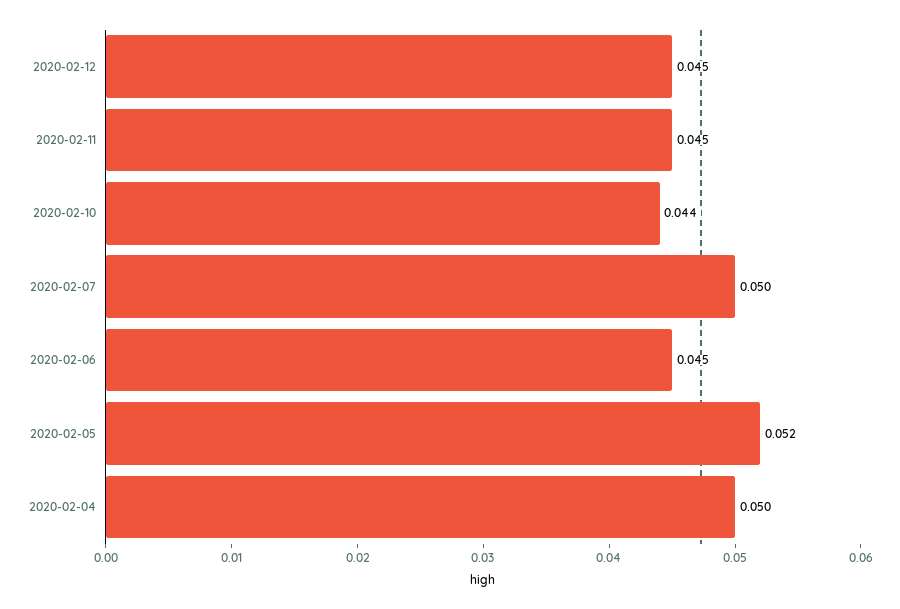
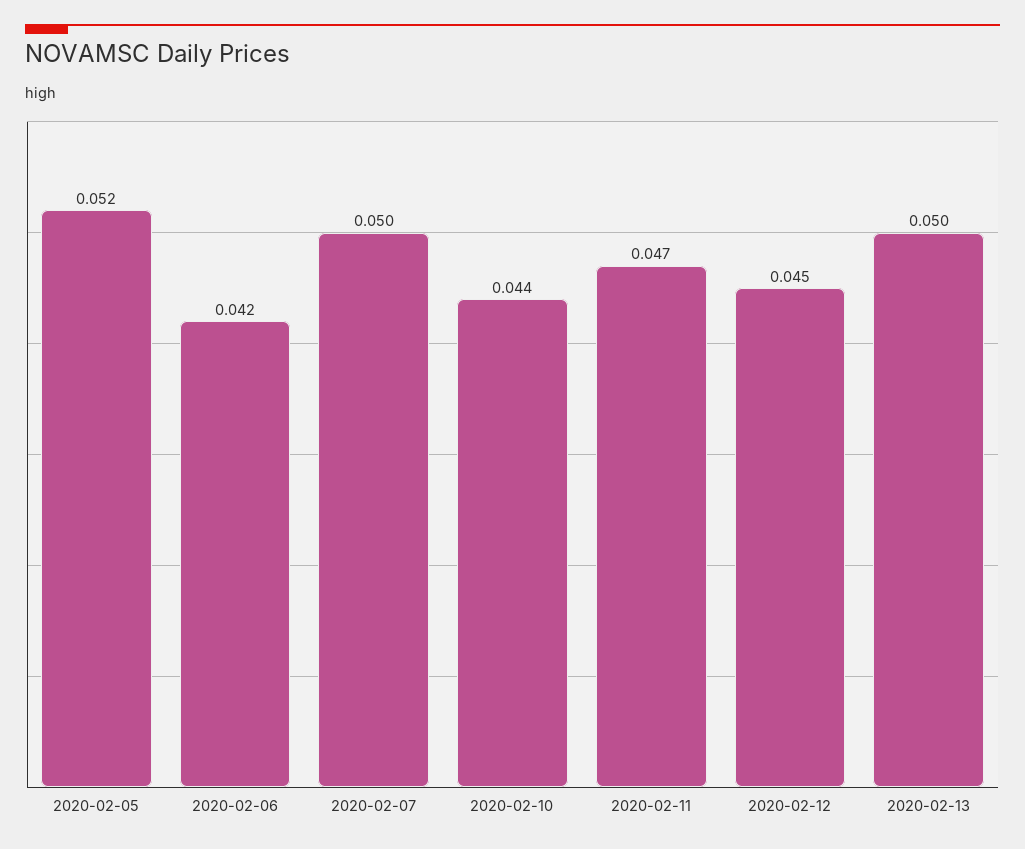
2020-02-11: 0.045 -> 0.047
2020-02-06: 0.045 -> 0.042
2020-02-04: 0.05 -> none
2020-02-13: none -> 0.05

